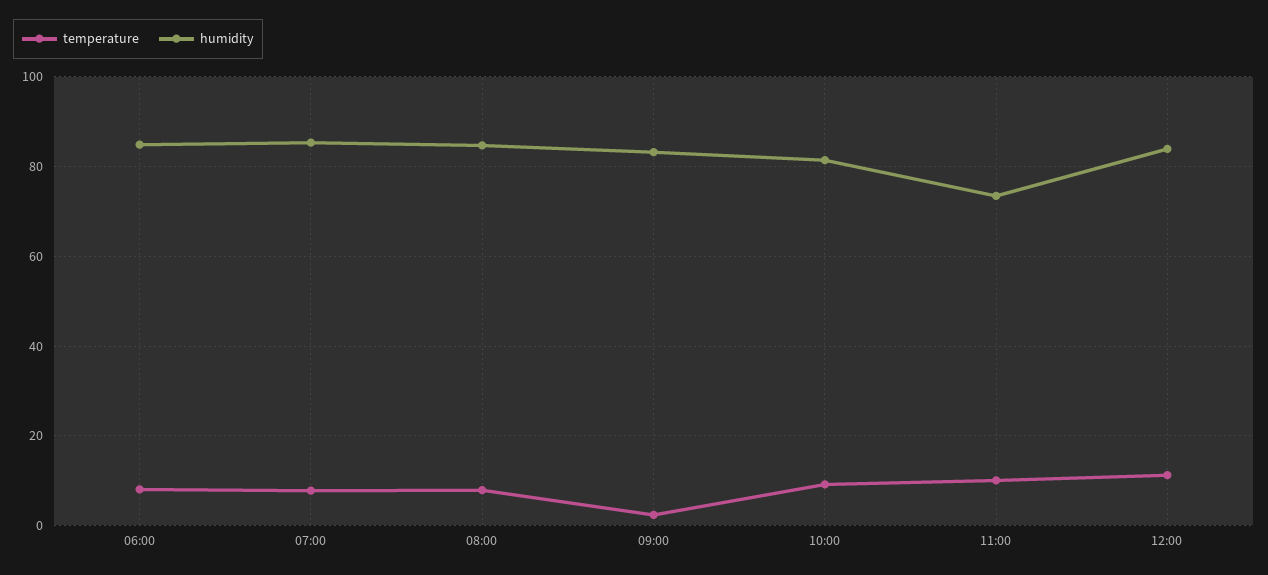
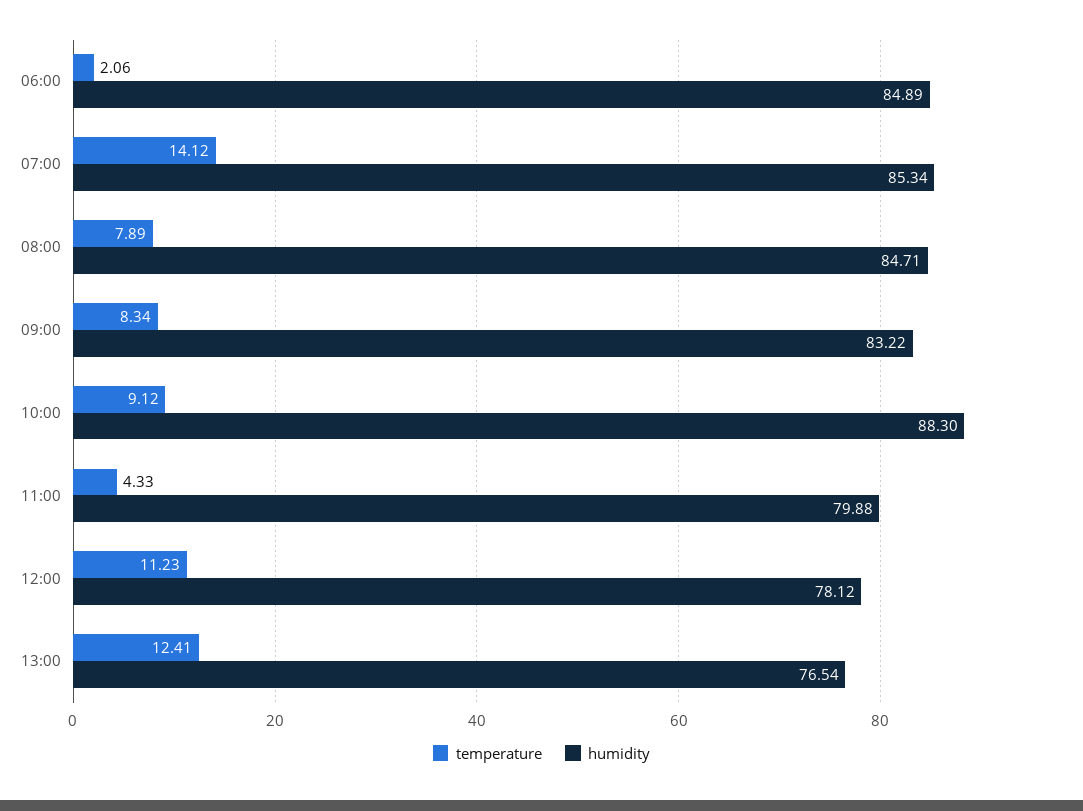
temperature, 06:00: 8 -> 2.06
temperature, 07:00: 8 -> 14.12
temperature, 09:00: 2 -> 8.34
humidity, 10:00: 82 -> 88.3
temperature, 11:00: 10 -> 4.33
humidity, 11:00: 74 -> 79.88
humidity, 12:00: 84 -> 78.12
temperature, 13:00: none -> 12.41
humidity, 13:00: none -> 76.54

